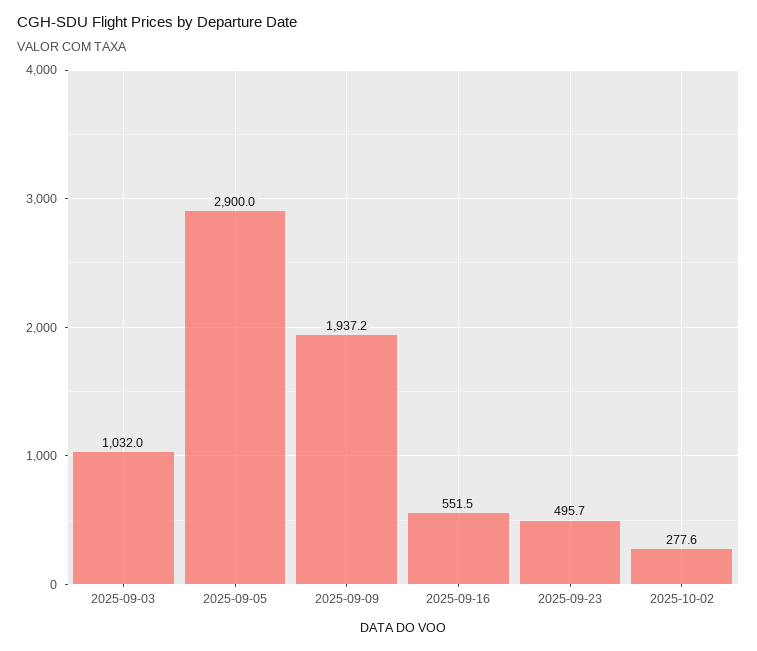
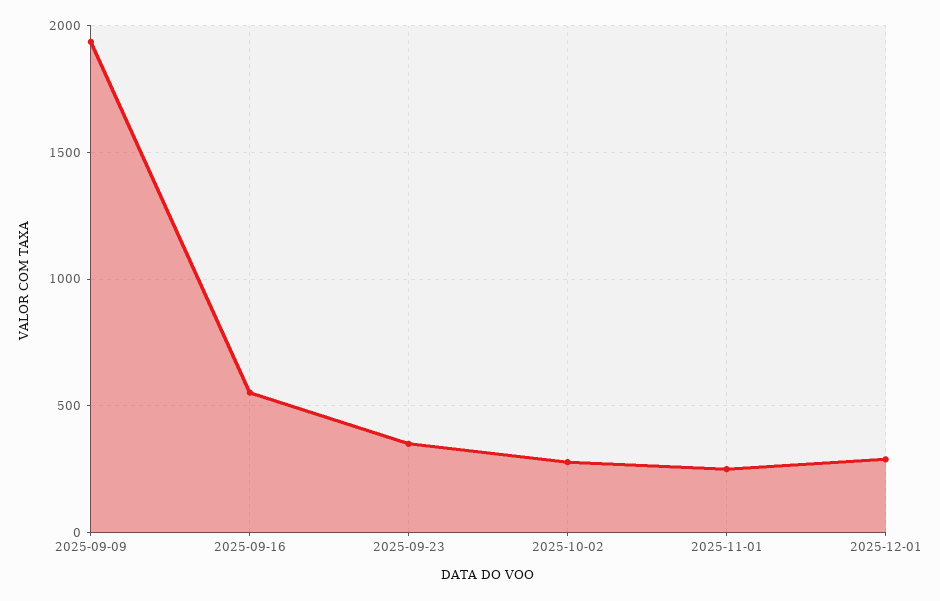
2025-09-03: 1032 -> none
2025-09-05: 2900 -> none
2025-09-23: 495.7 -> 350
2025-11-01: none -> 250
2025-12-01: none -> 300

